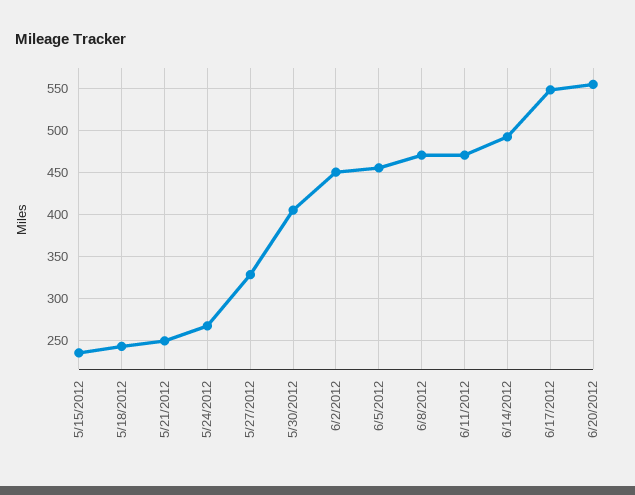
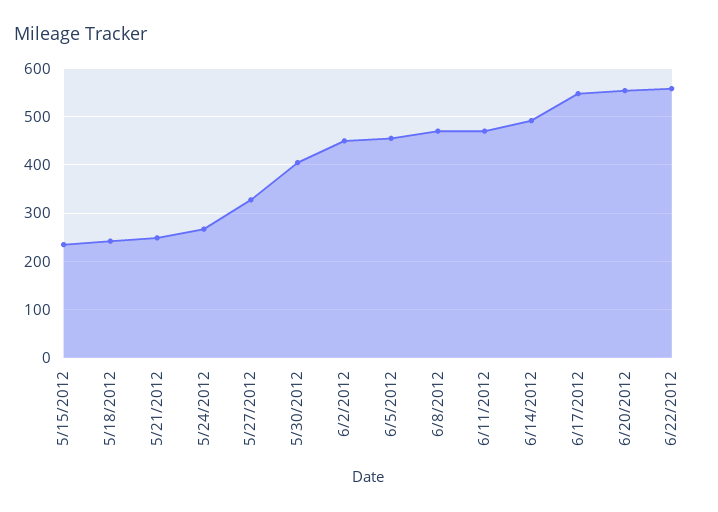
6/22/2012: none -> 560

